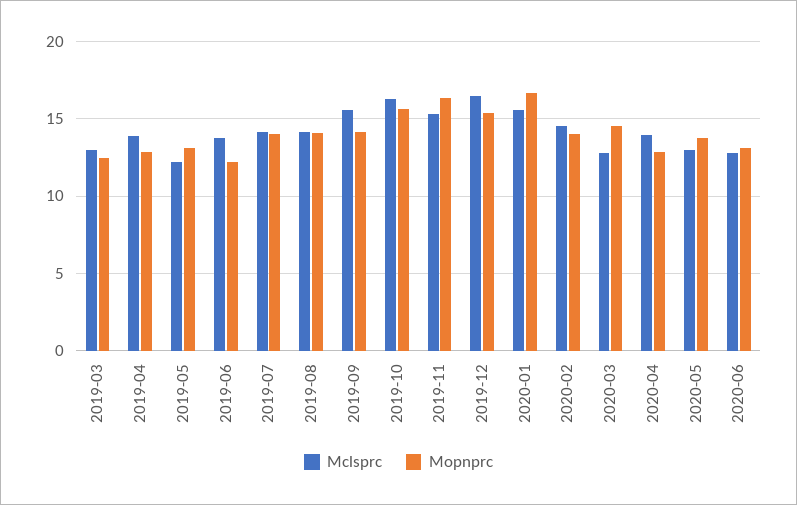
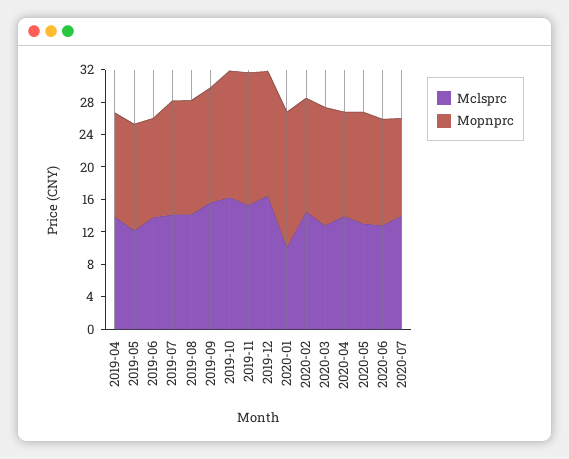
Mclsprc, 2019-03: 13 -> none
Mopnprc, 2019-03: 12.5 -> none
Mclsprc, 2020-01: 15.5 -> 10
Mclsprc, 2020-07: none -> 14
Mopnprc, 2020-07: none -> 12

